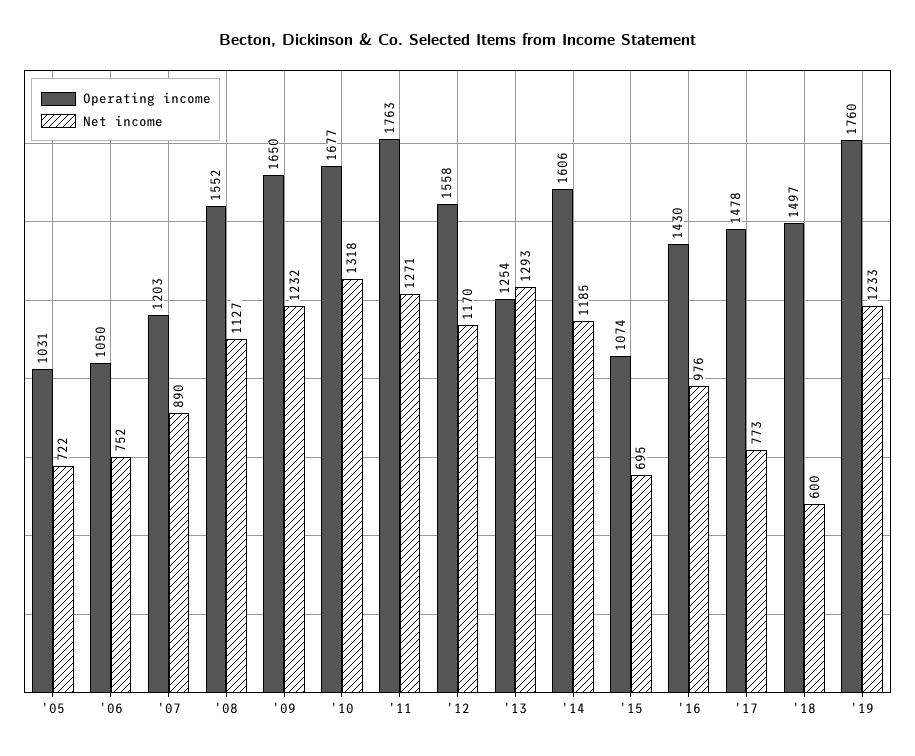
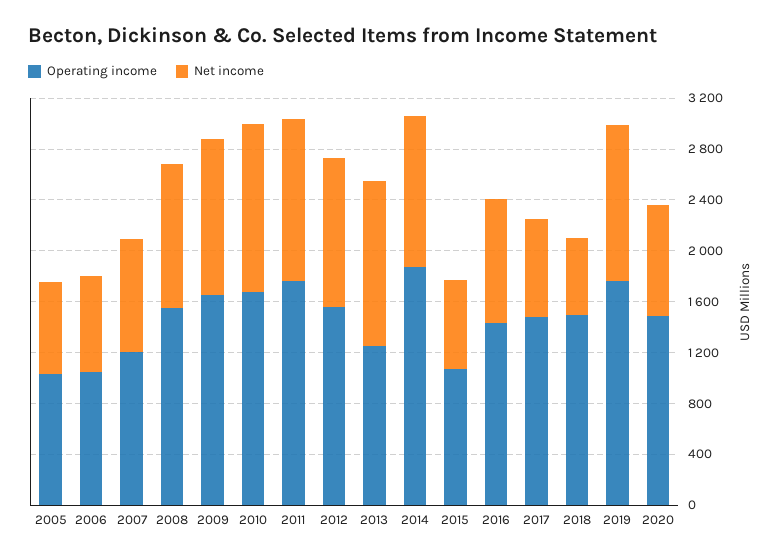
Operating income, '14: 1606 -> 1900
Operating income, 2020: none -> 1500
Net income, 2020: none -> 900

